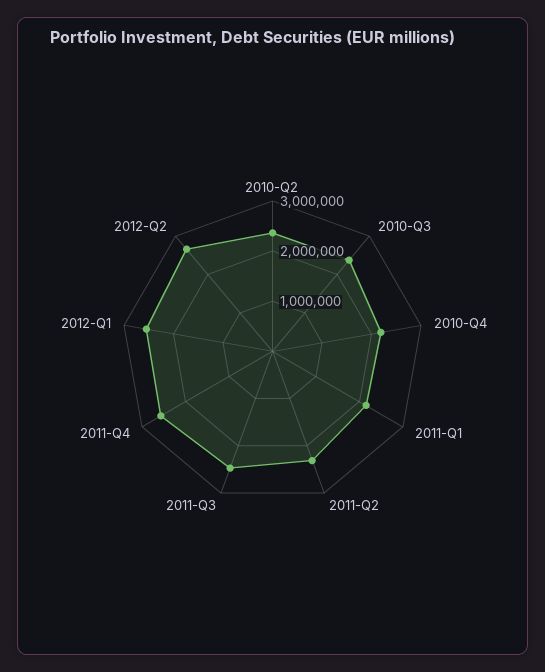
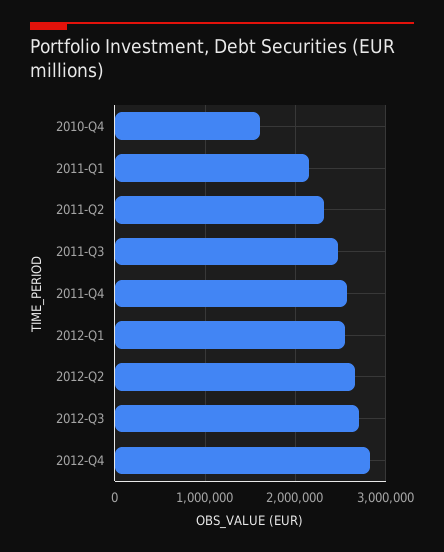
2010-Q2: 2400000 -> none
2010-Q3: 2400000 -> none
2010-Q4: 2200000 -> 1600000
2012-Q3: none -> 2700000
2012-Q4: none -> 2800000

